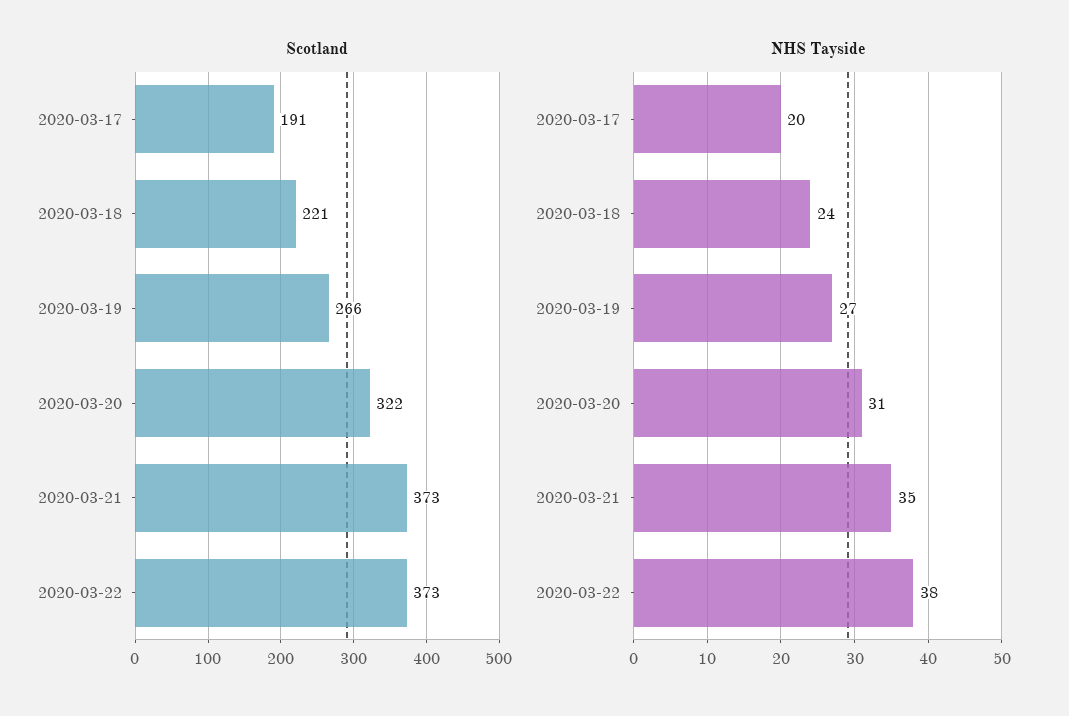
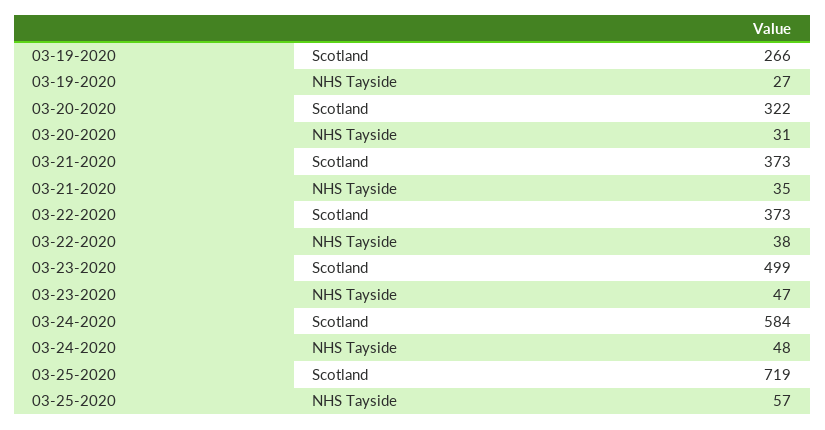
Scotland, 2020-03-17: 191 -> none
Scotland, 2020-03-18: 221 -> none
NHS Tayside, 2020-03-17: 20 -> none
NHS Tayside, 2020-03-18: 24 -> none
Scotland, 03-23-2020: none -> 499
NHS Tayside, 03-23-2020: none -> 47
Scotland, 03-24-2020: none -> 584
NHS Tayside, 03-24-2020: none -> 48
Scotland, 03-25-2020: none -> 719
NHS Tayside, 03-25-2020: none -> 57

